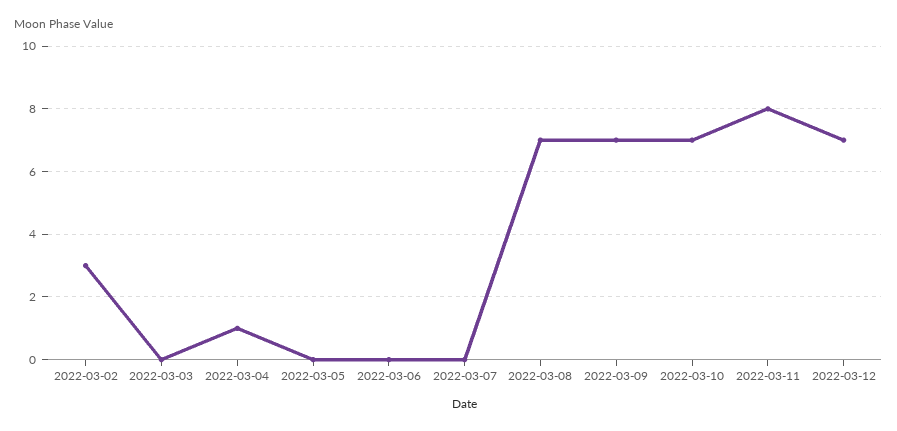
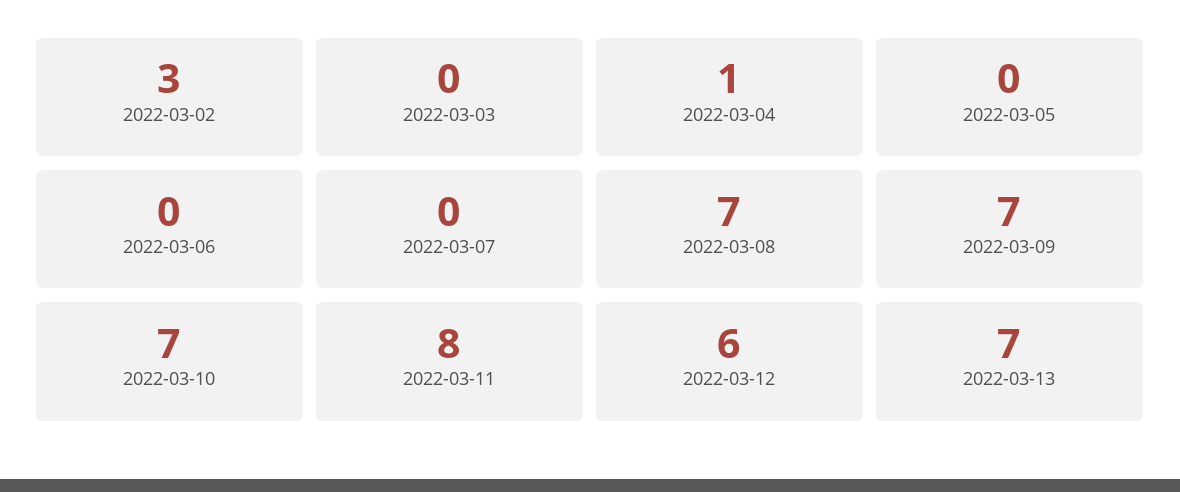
2022-03-12: 7 -> 6
2022-03-13: none -> 7

